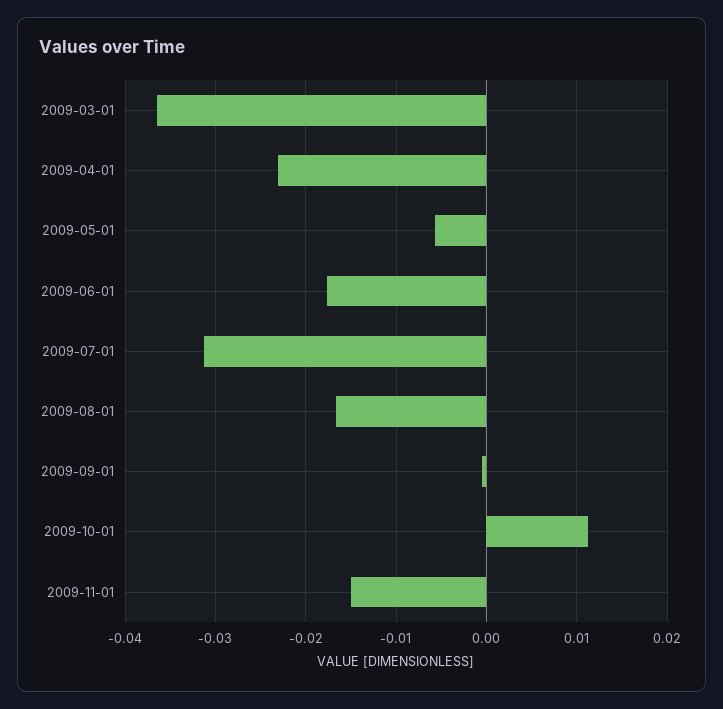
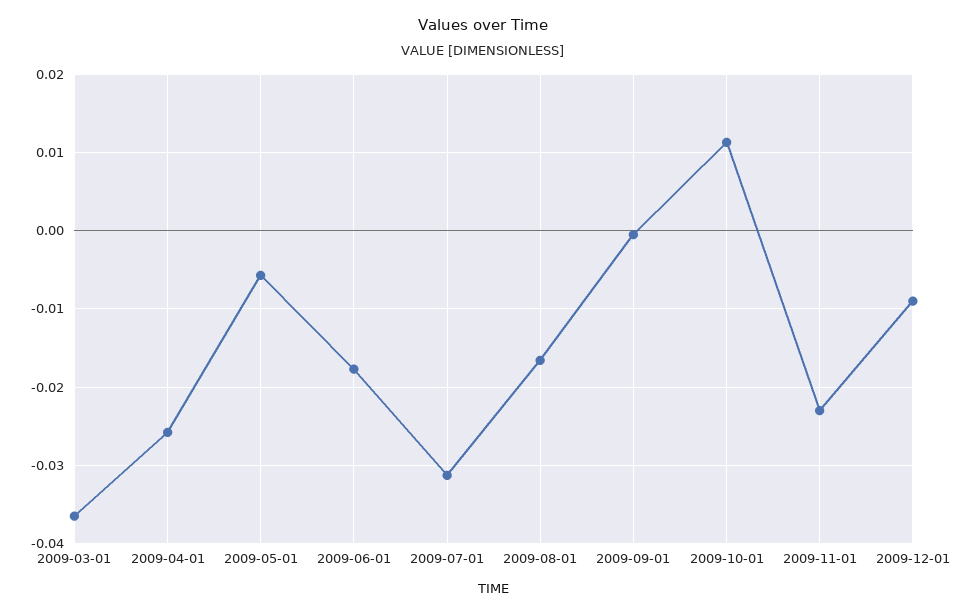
2009-04-01: -0.023 -> -0.026
2009-11-01: -0.015 -> -0.023
2009-12-01: none -> -0.009

